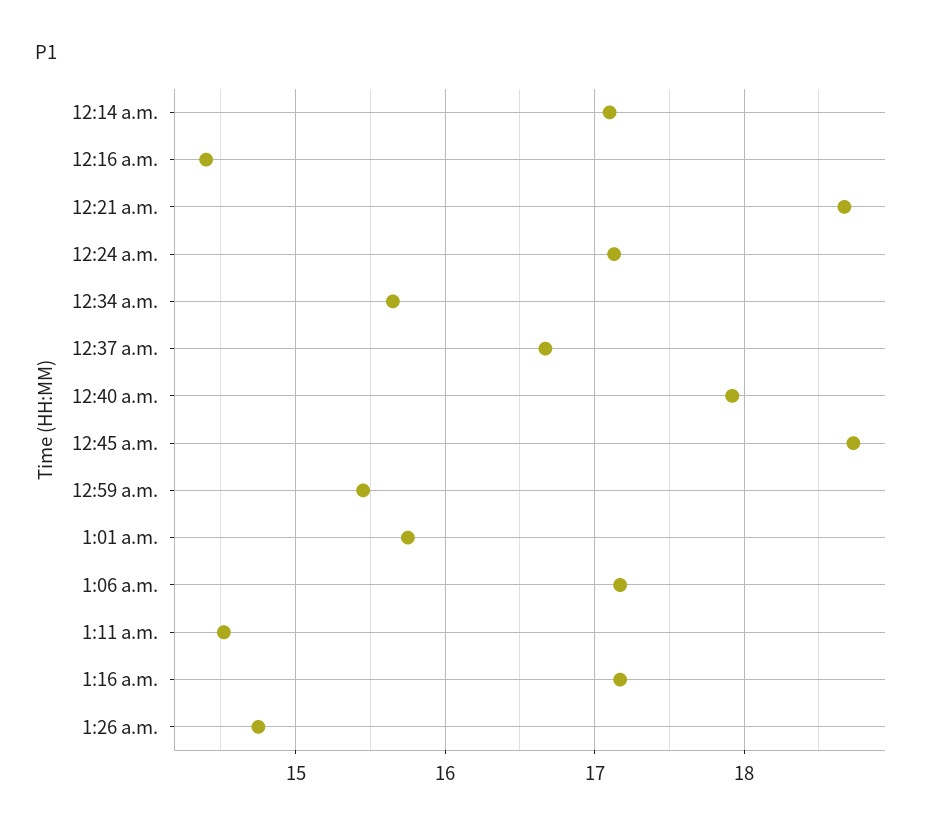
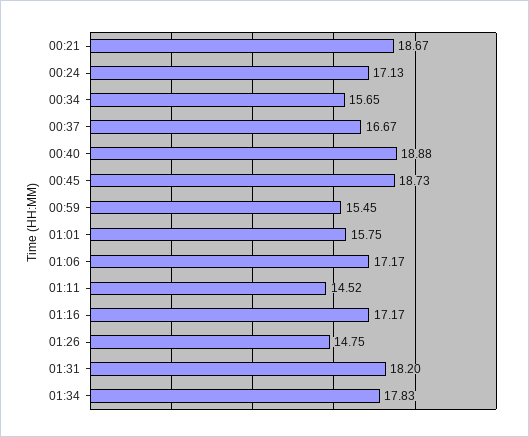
12:14 a.m.: 17.1 -> none
12:16 a.m.: 14.4 -> none
12:40 a.m.: 17.9 -> 18.88
01:31: none -> 18.2
01:34: none -> 17.83

